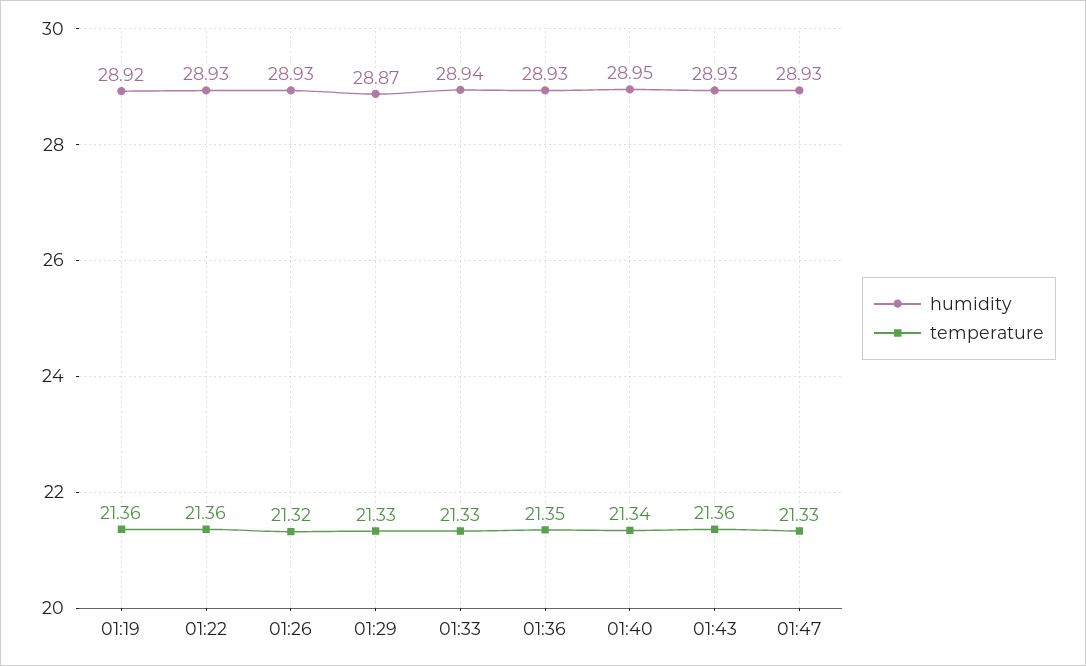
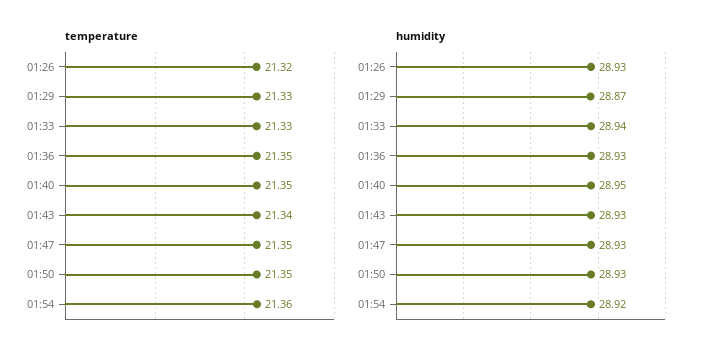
humidity, 01:19: 28.92 -> none
temperature, 01:19: 21.36 -> none
humidity, 01:22: 28.93 -> none
temperature, 01:22: 21.36 -> none
temperature, 01:40: 21.34 -> 21.35
temperature, 01:43: 21.36 -> 21.34
temperature, 01:47: 21.33 -> 21.35
temperature, 01:50: none -> 21.35
temperature, 01:54: none -> 21.36
humidity, 01:50: none -> 28.93
humidity, 01:54: none -> 28.92

